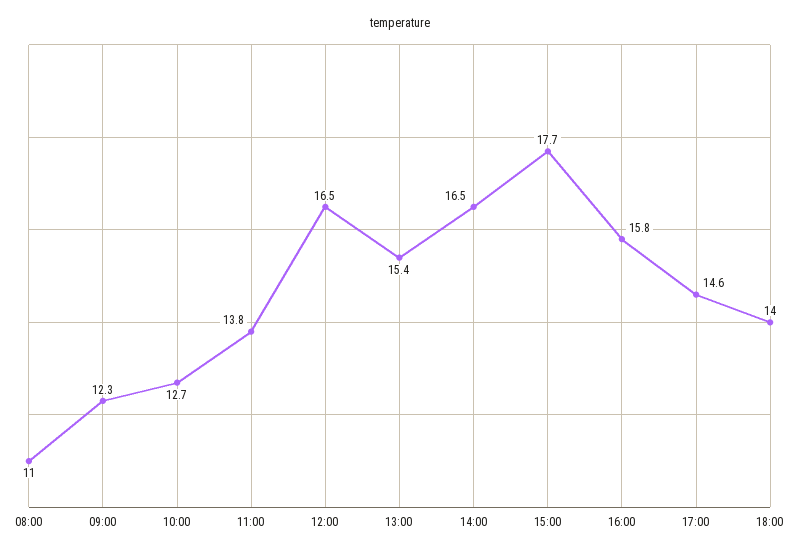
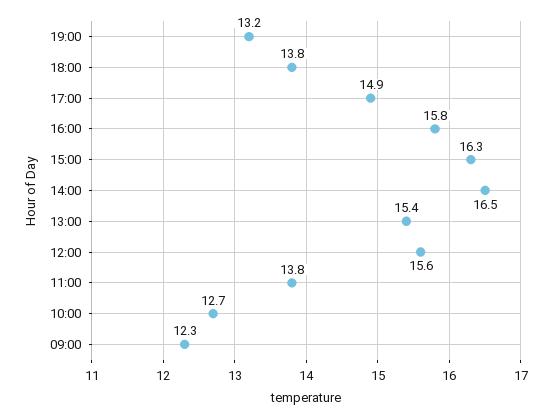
08:00: 11 -> none
12:00: 16.5 -> 15.6
15:00: 17.7 -> 16.3
17:00: 14.6 -> 14.9
18:00: 14 -> 13.8
19:00: none -> 13.2

